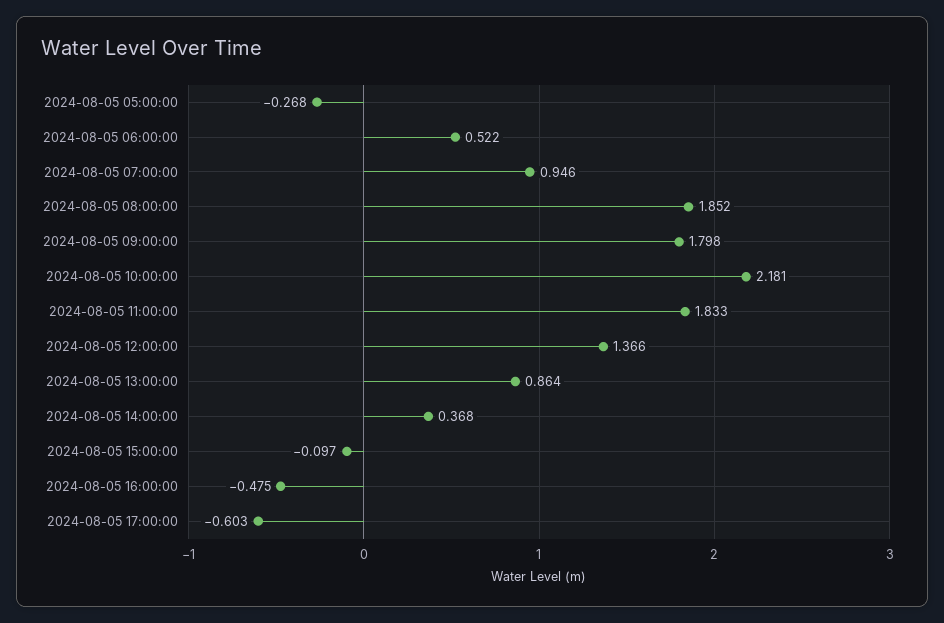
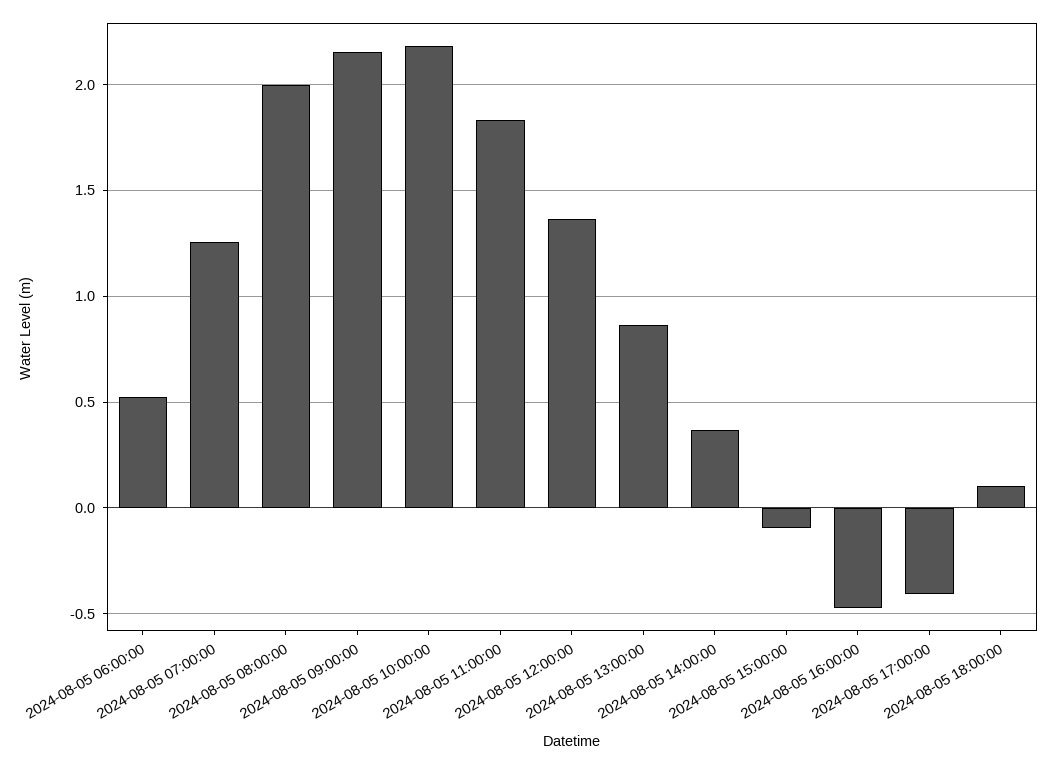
2024-08-05 05:00:00: -0.268 -> none
2024-08-05 07:00:00: 0.946 -> 1.25
2024-08-05 08:00:00: 1.852 -> 2
2024-08-05 09:00:00: 1.798 -> 2.15
2024-08-05 17:00:00: -0.603 -> -0.4
2024-08-05 18:00:00: none -> 0.1

